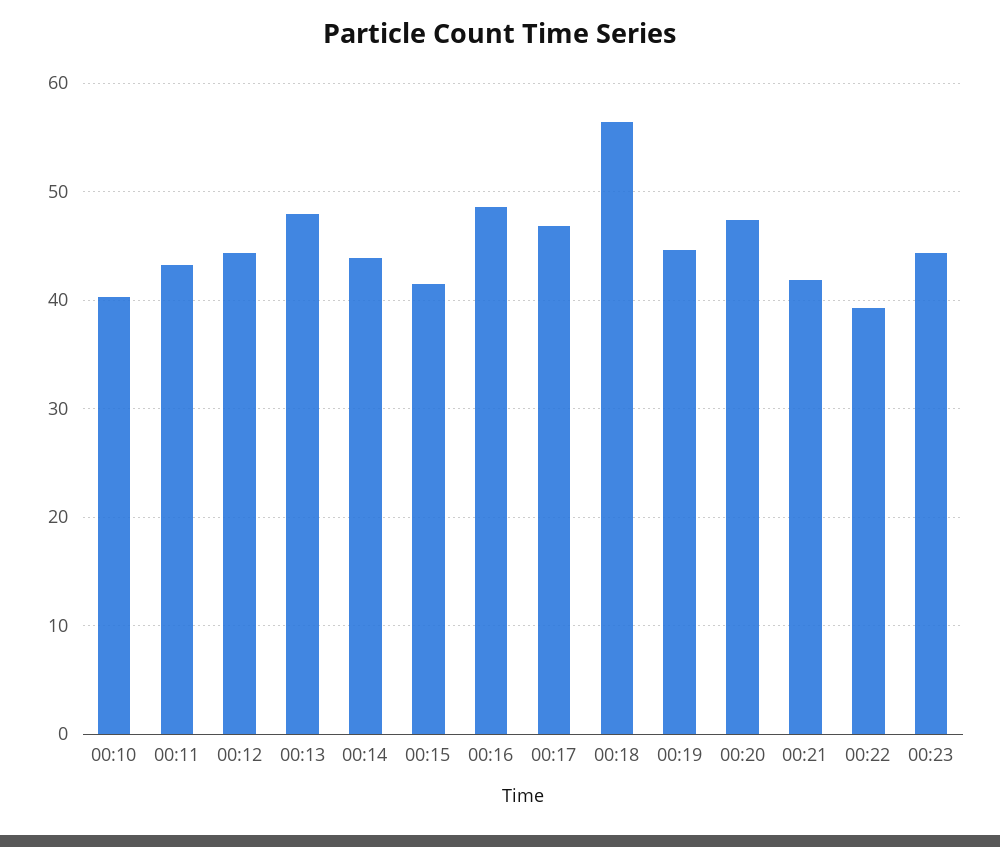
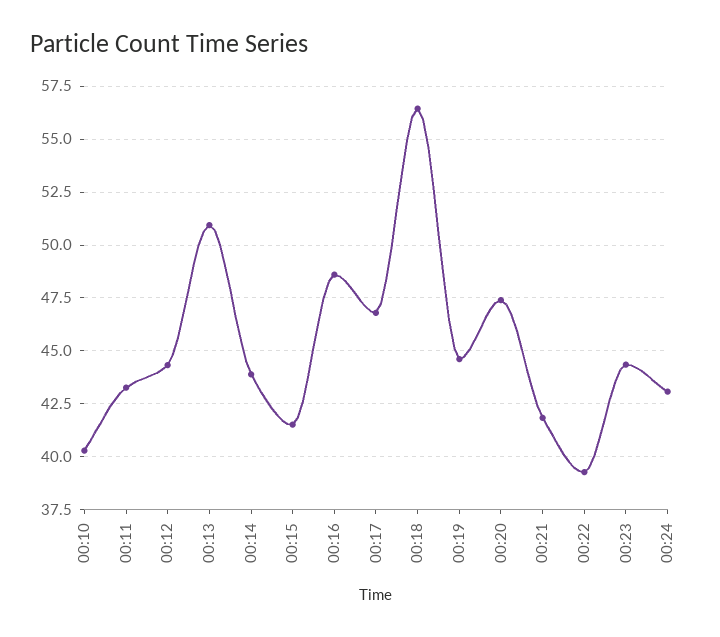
00:13: 48 -> 51
00:24: none -> 43

